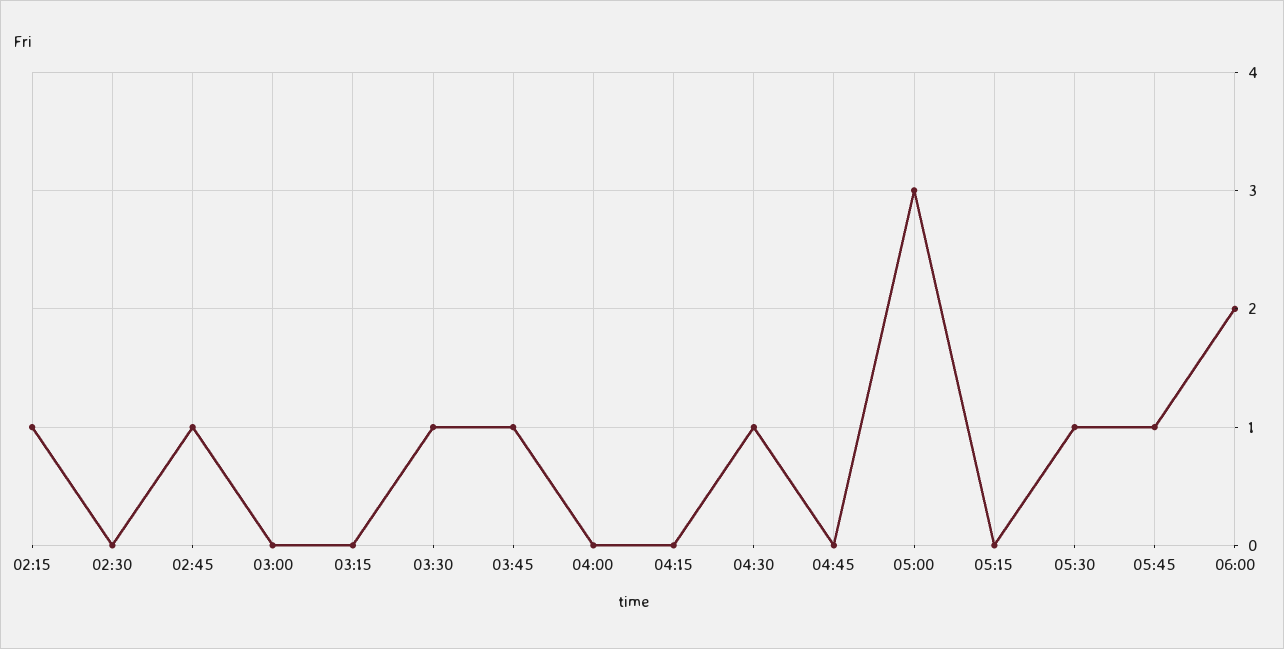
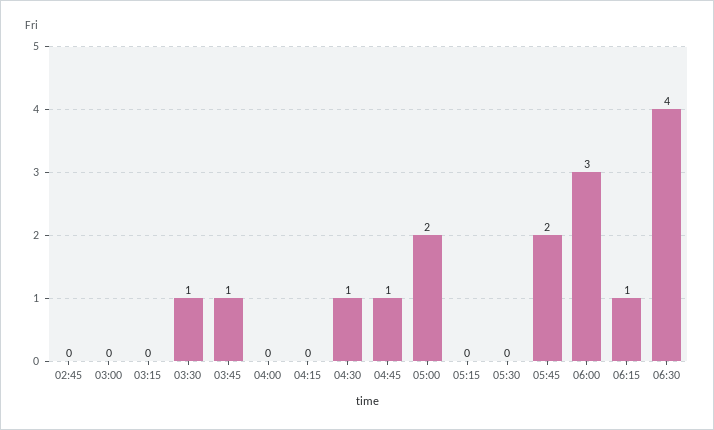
02:15: 1 -> none
02:30: 0 -> none
02:45: 1 -> 0
04:45: 0 -> 1
05:00: 3 -> 2
05:30: 1 -> 0
05:45: 1 -> 2
06:00: 2 -> 3
06:15: none -> 1
06:30: none -> 4

